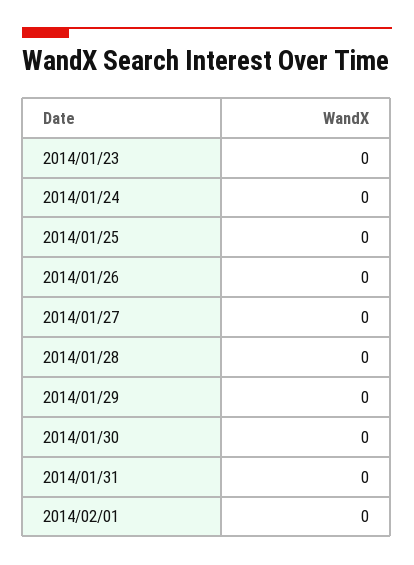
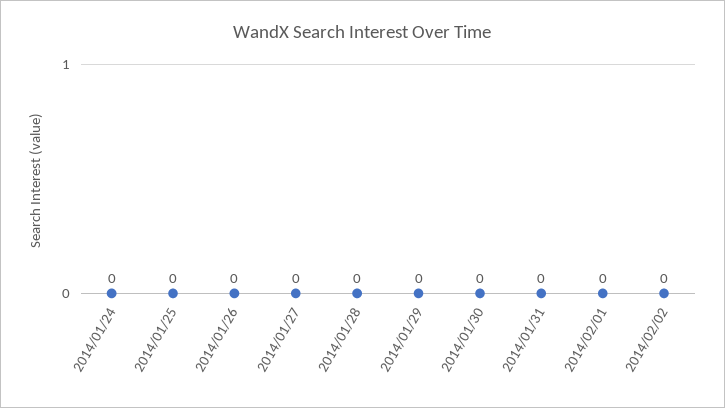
2014/01/23: 0 -> none
2014/02/02: none -> 0

